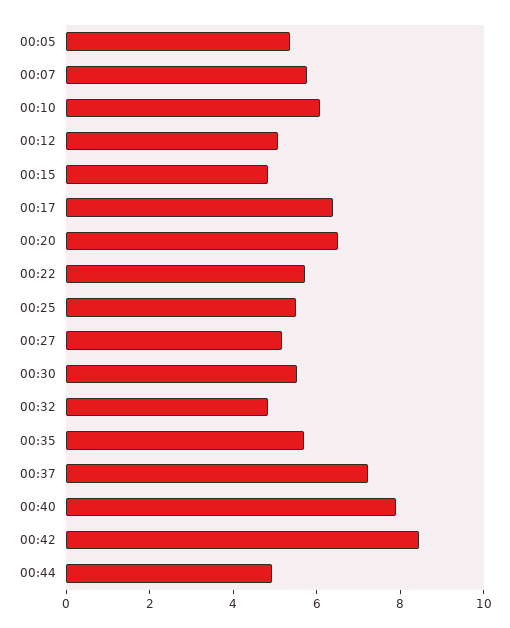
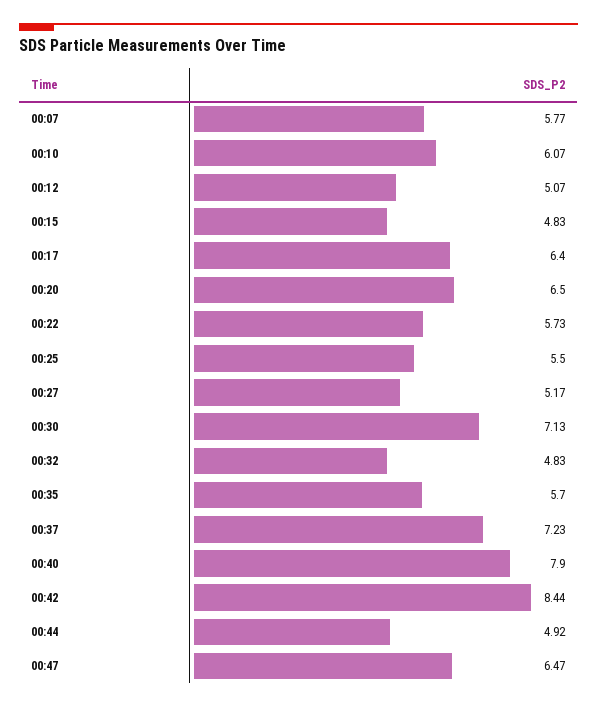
00:05: 5.5 -> none
00:30: 5.5 -> 7.13
00:47: none -> 6.47

